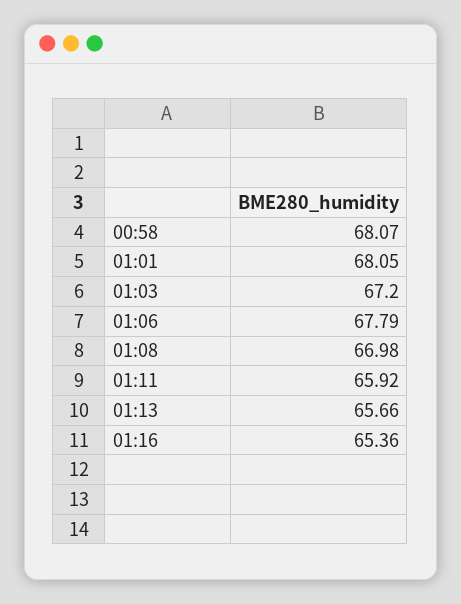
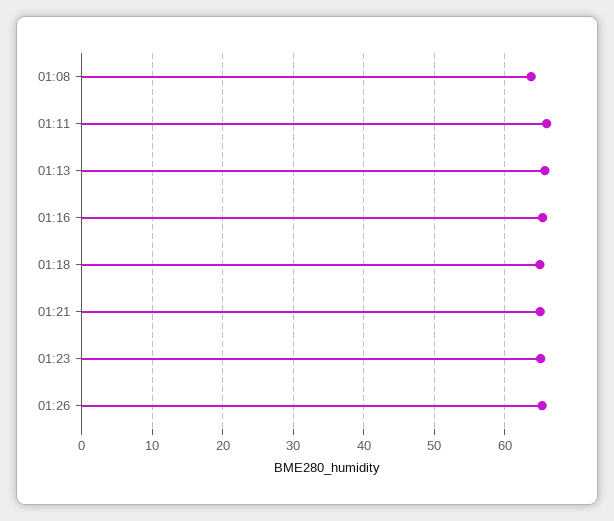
00:58: 68.07 -> none
01:01: 68.05 -> none
01:03: 67.2 -> none
01:06: 67.79 -> none
01:08: 66.98 -> 64
01:18: none -> 65
01:21: none -> 65
01:23: none -> 65
01:26: none -> 65

